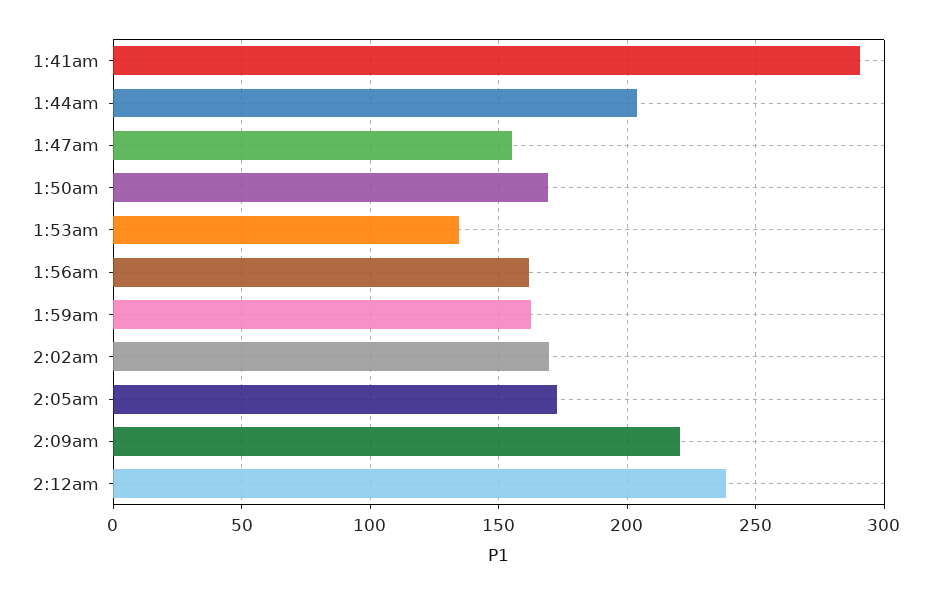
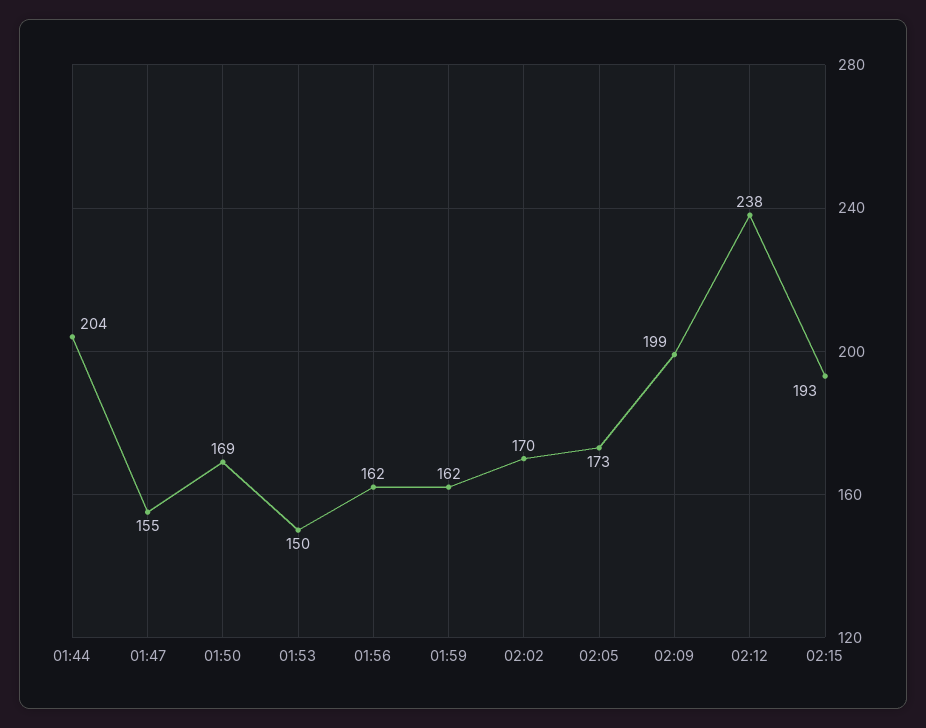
1:41am: 290 -> none
1:53am: 135 -> 150
2:09am: 220 -> 199
02:15: none -> 193

